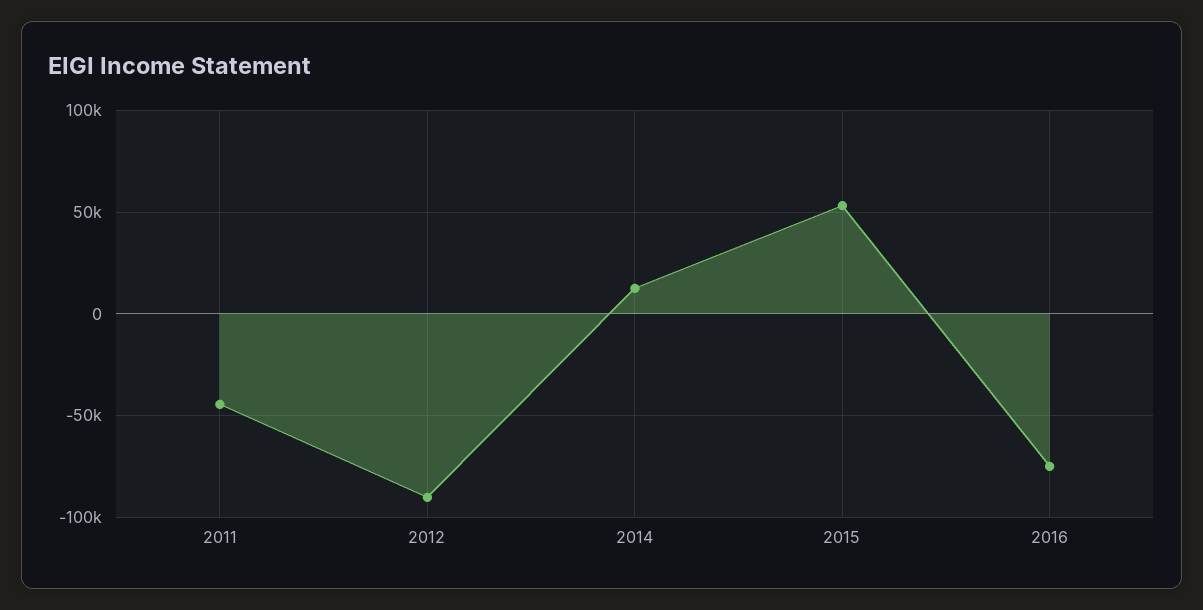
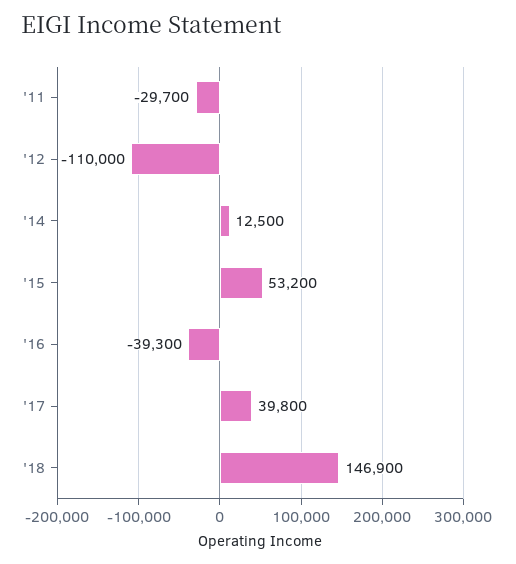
2011: -45000 -> -29700
2012: -90000 -> -110000
2016: -75000 -> -39300
'17: none -> 39800
'18: none -> 146900

